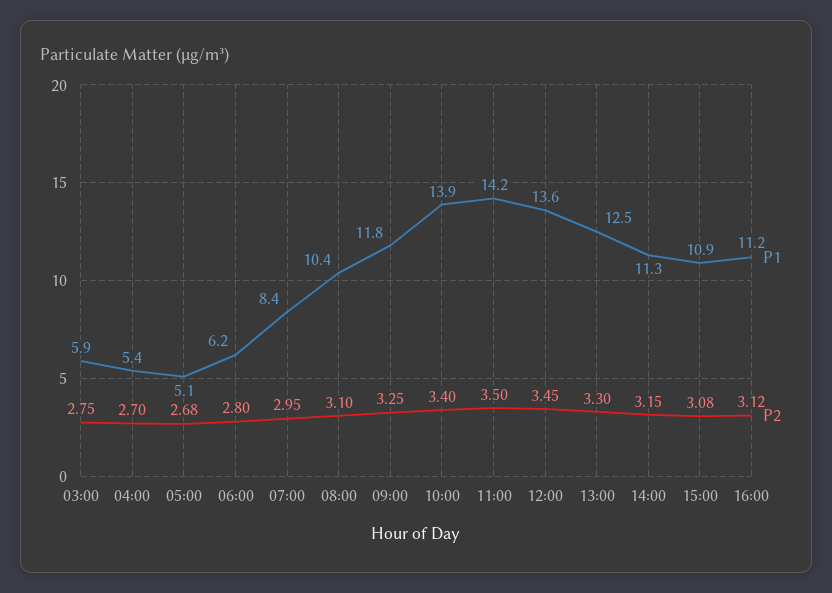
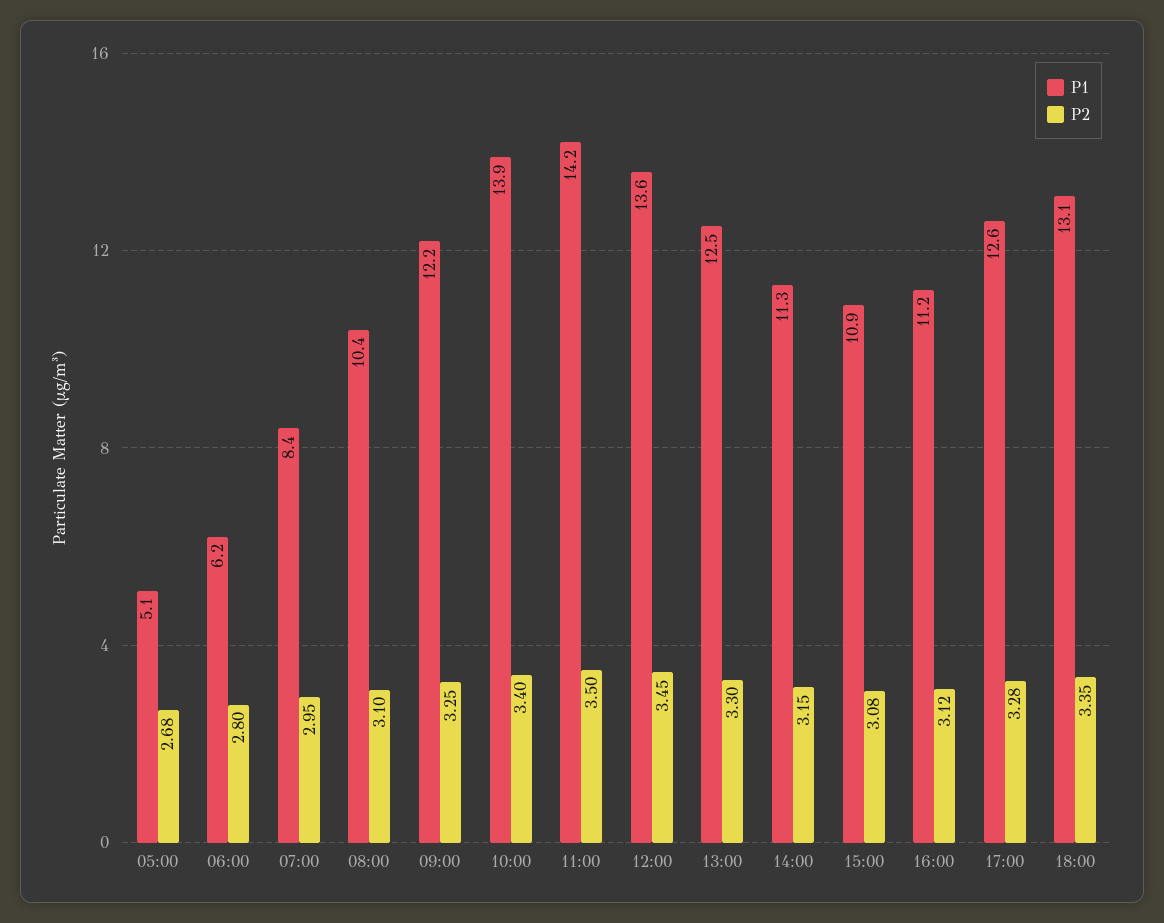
P1, 03:00: 5.9 -> none
P2, 03:00: 2.75 -> none
P1, 04:00: 5.4 -> none
P2, 04:00: 2.7 -> none
P1, 09:00: 11.8 -> 12.2
P1, 17:00: none -> 12.6
P2, 17:00: none -> 3.28
P1, 18:00: none -> 13.1
P2, 18:00: none -> 3.35

